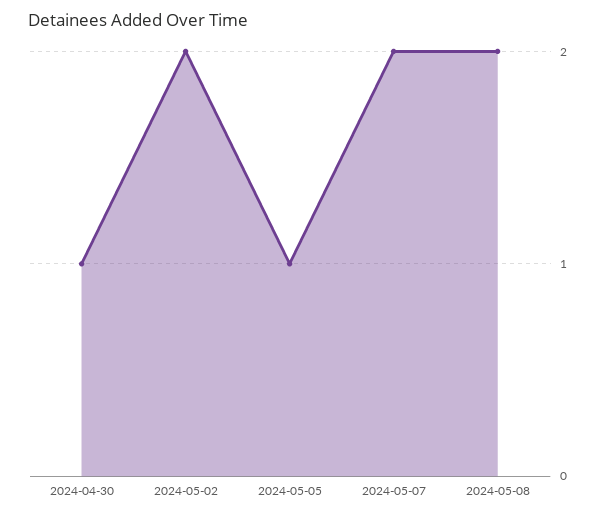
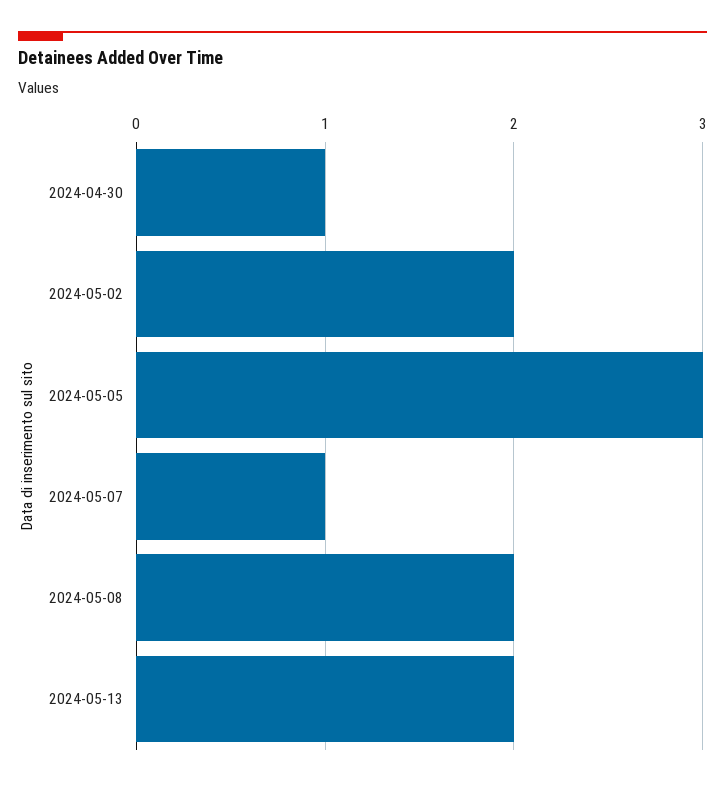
2024-05-05: 1 -> 3
2024-05-07: 2 -> 1
2024-05-13: none -> 2

